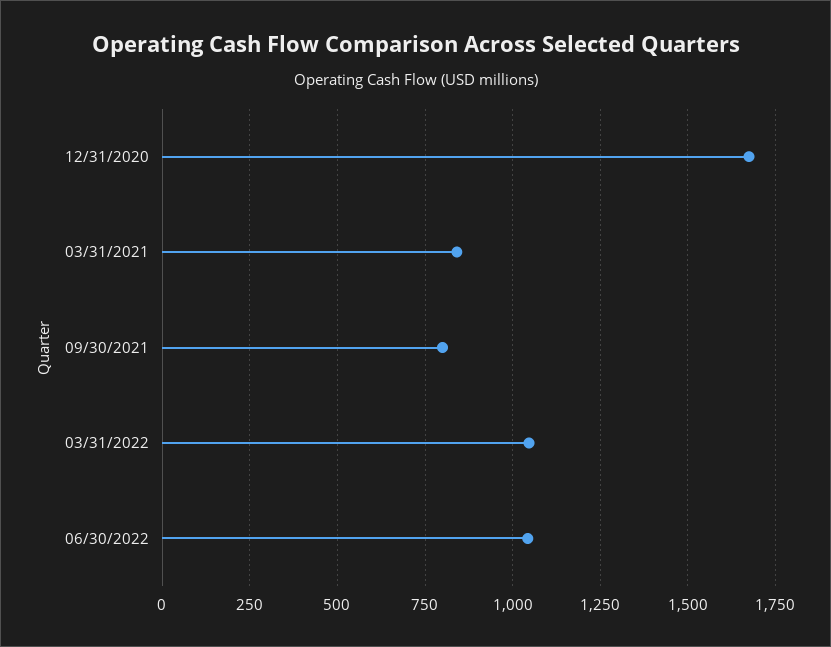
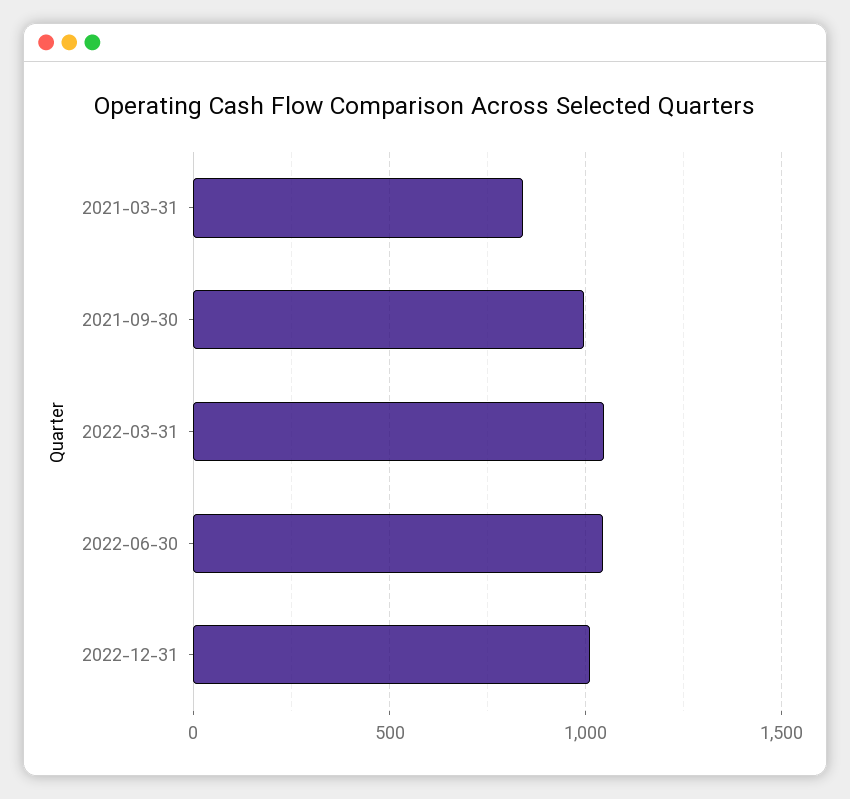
12/31/2020: 1675 -> none
09/30/2021: 800 -> 1000
2022-12-31: none -> 1000

